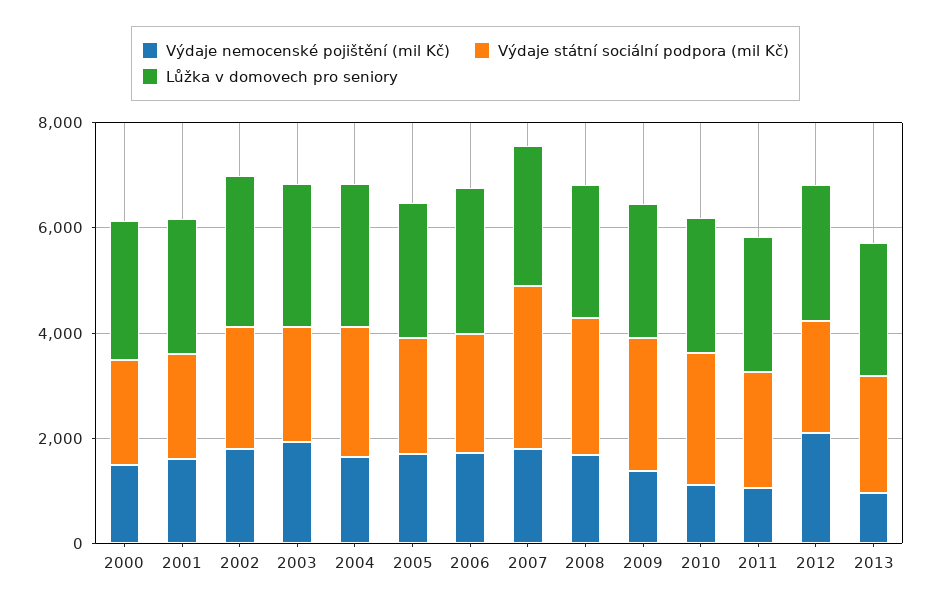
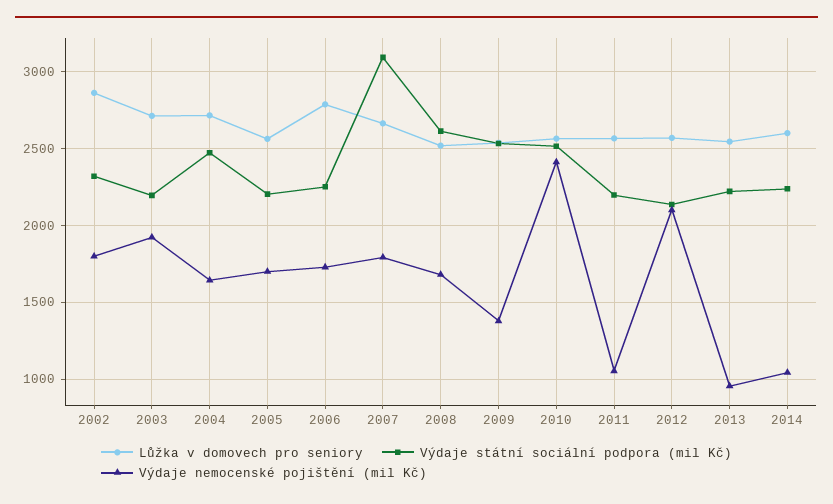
Výdaje nemocenské pojištění (mil Kč), 2000: 1500 -> none
Výdaje státní sociální podpora (mil Kč), 2000: 2000 -> none
Lůžka v domovech pro seniory, 2000: 2500 -> none
Výdaje nemocenské pojištění (mil Kč), 2001: 1500 -> none
Výdaje státní sociální podpora (mil Kč), 2001: 2000 -> none
Lůžka v domovech pro seniory, 2001: 2500 -> none
Výdaje nemocenské pojištění (mil Kč), 2010: 1000 -> 2400
Lůžka v domovech pro seniory, 2014: none -> 2600
Výdaje státní sociální podpora (mil Kč), 2014: none -> 2250
Výdaje nemocenské pojištění (mil Kč), 2014: none -> 1050

